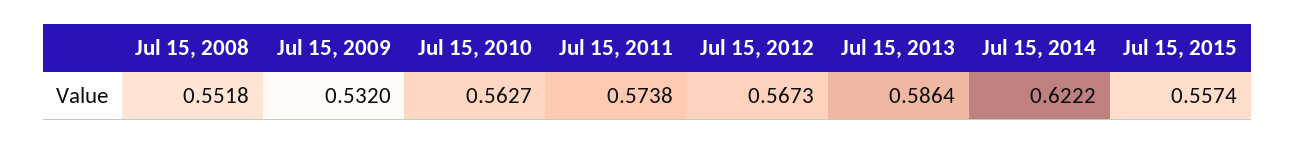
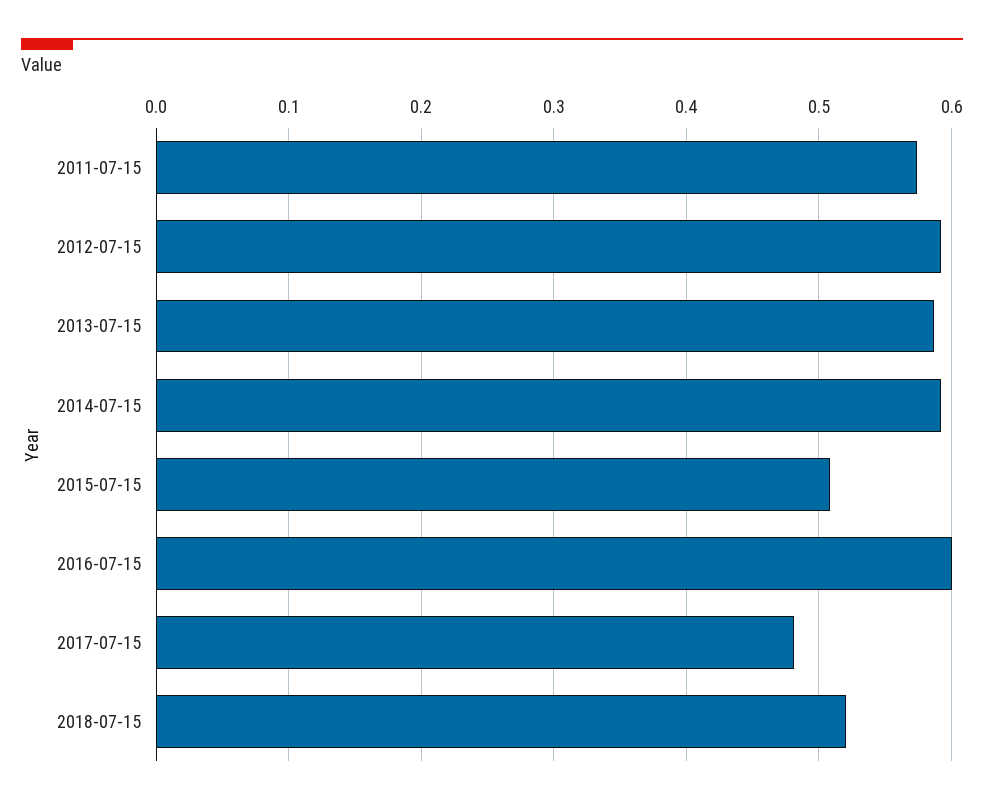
Jul 15, 2008: 0.5518 -> none
Jul 15, 2009: 0.532 -> none
Jul 15, 2010: 0.5627 -> none
Jul 15, 2012: 0.5673 -> 0.59
Jul 15, 2014: 0.6222 -> 0.59
Jul 15, 2015: 0.5574 -> 0.51
2016-07-15: none -> 0.6
2017-07-15: none -> 0.48
2018-07-15: none -> 0.52

